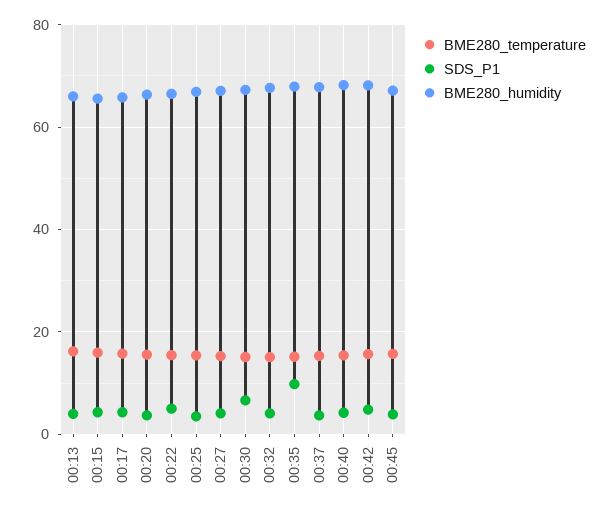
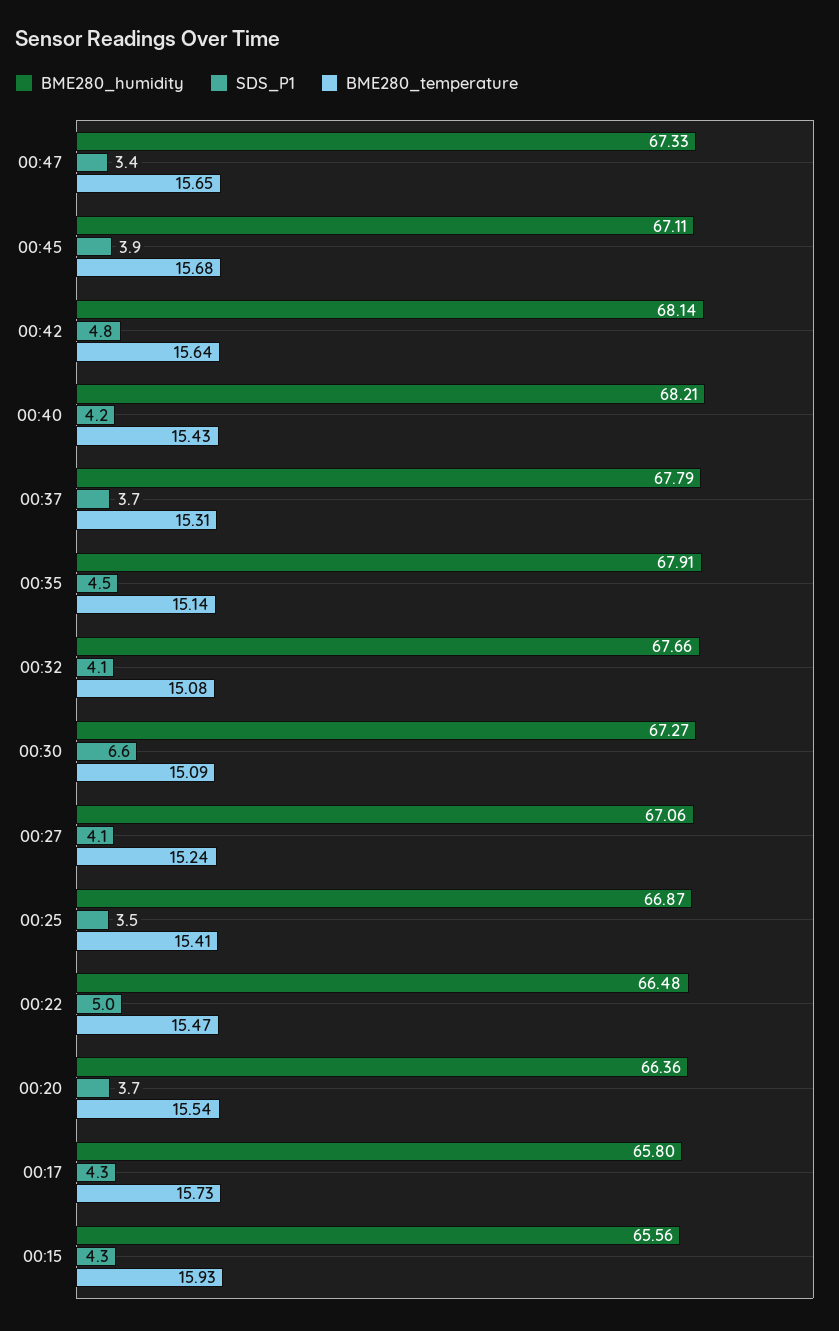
BME280_temperature, 00:13: 16 -> none
SDS_P1, 00:13: 4 -> none
BME280_humidity, 00:13: 66 -> none
SDS_P1, 00:35: 10 -> 4.5
BME280_humidity, 00:47: none -> 67.33
SDS_P1, 00:47: none -> 3.4
BME280_temperature, 00:47: none -> 15.65

